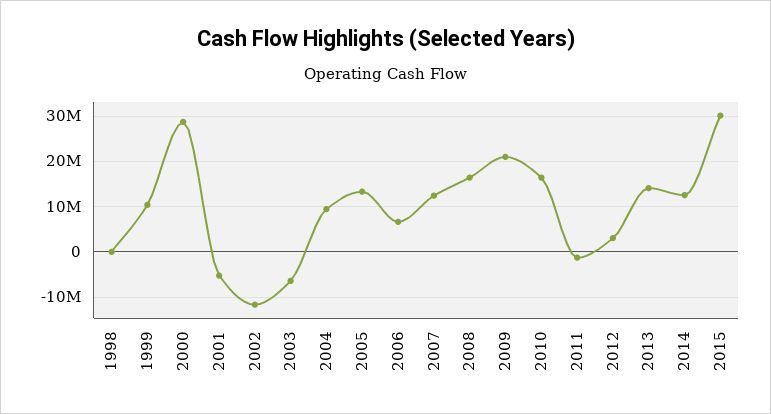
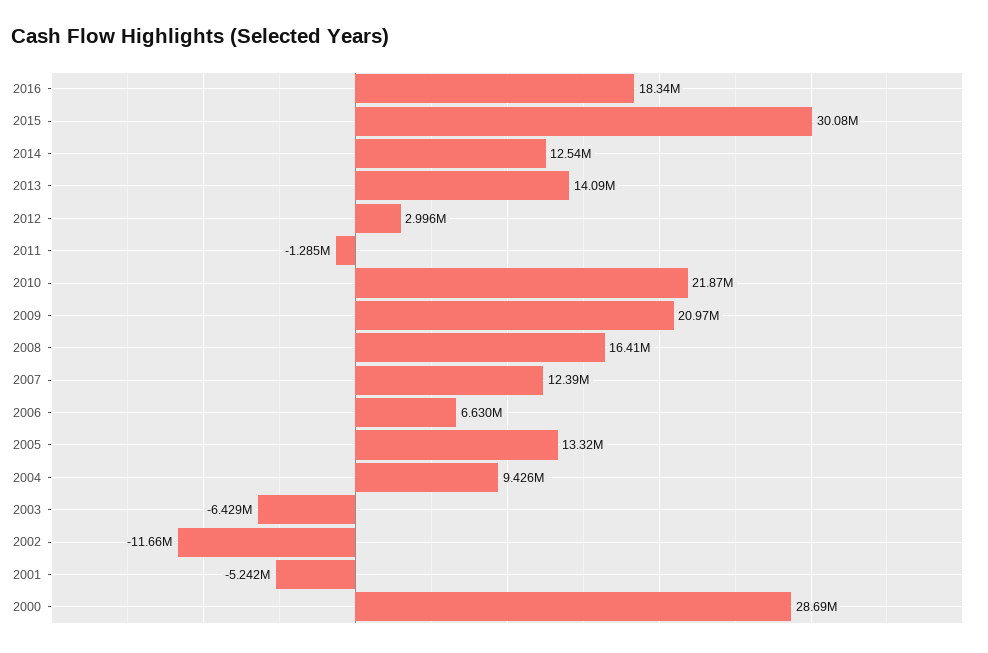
1998: 0 -> none
1999: 10000000 -> none
2010: 16000000 -> 21870000
2016: none -> 18340000

